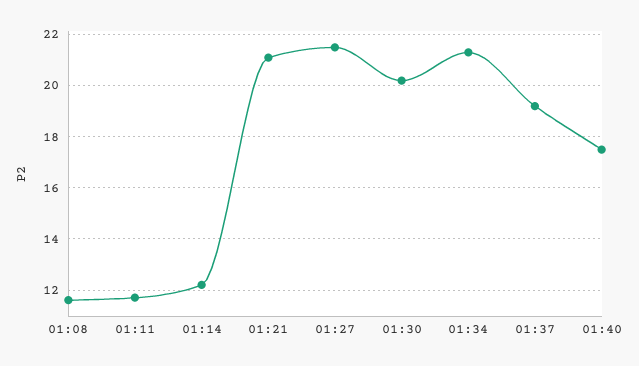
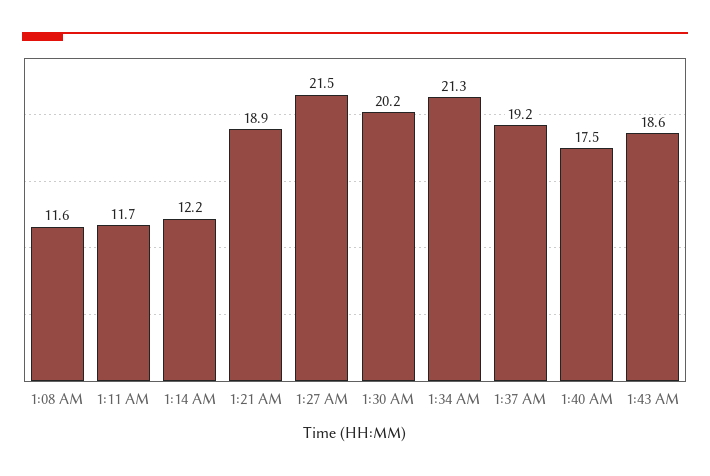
01:21: 21 -> 18.9
1:43 AM: none -> 18.6

